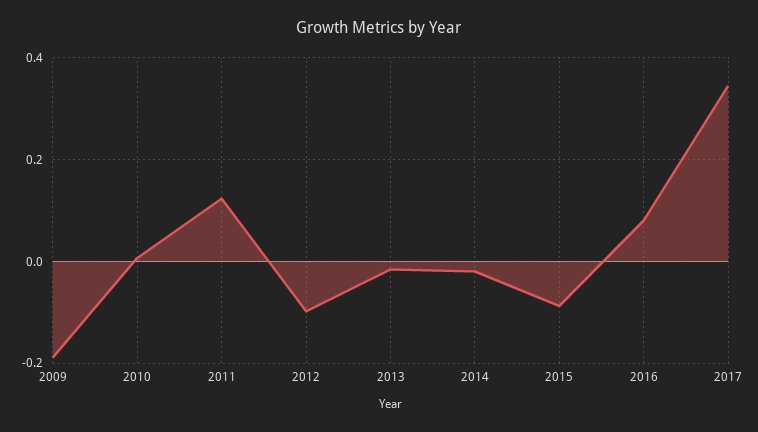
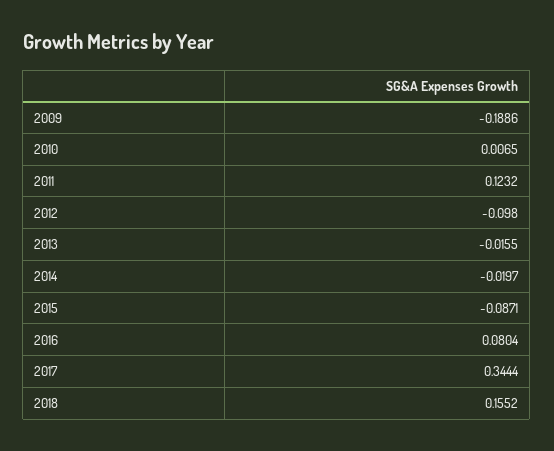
2018: none -> 0.1552

